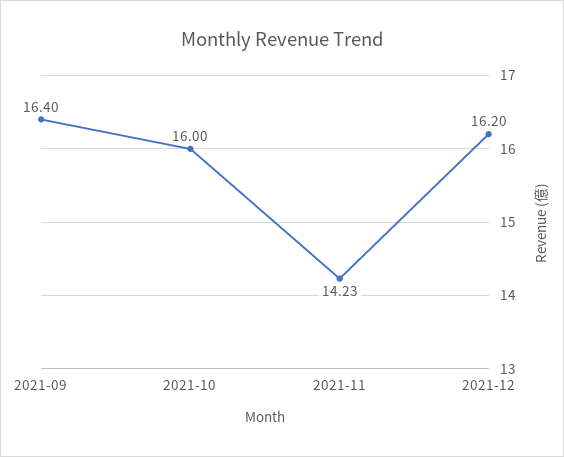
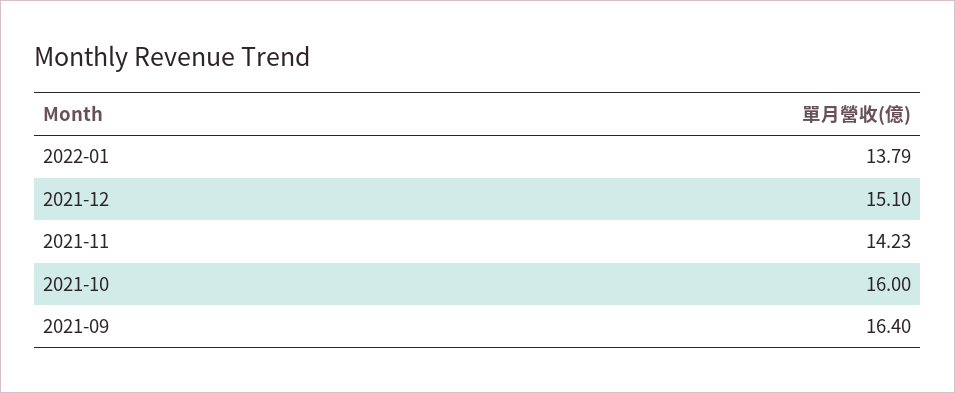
2021-12: 16.2 -> 15.1
2022-01: none -> 13.79

